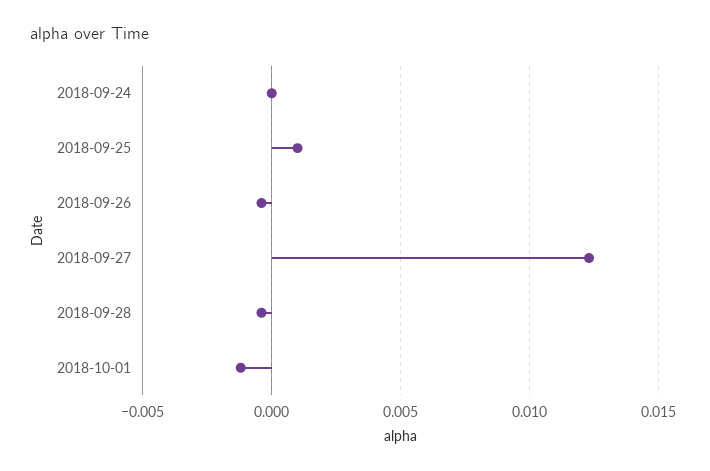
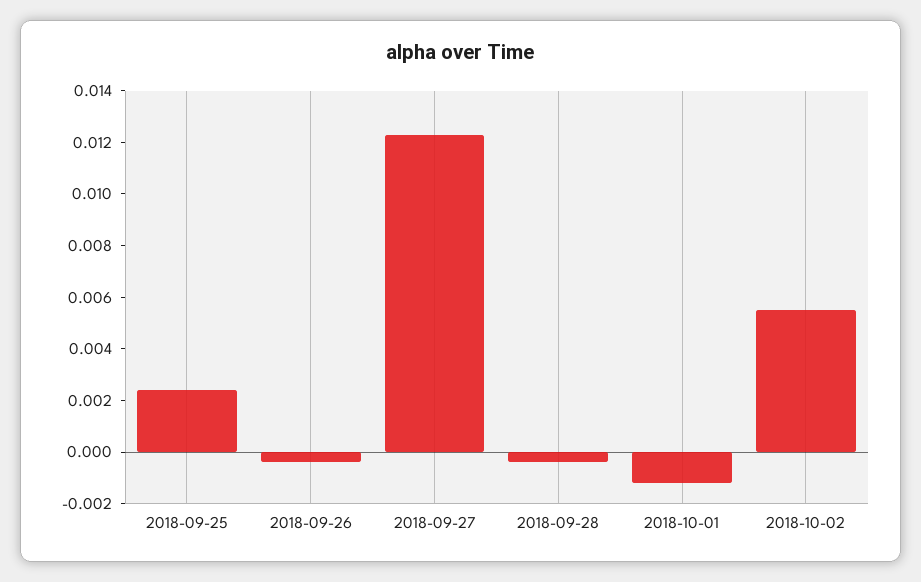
2018-09-24: 0 -> none
2018-09-25: 0.001 -> 0.0025
2018-10-02: none -> 0.0055

